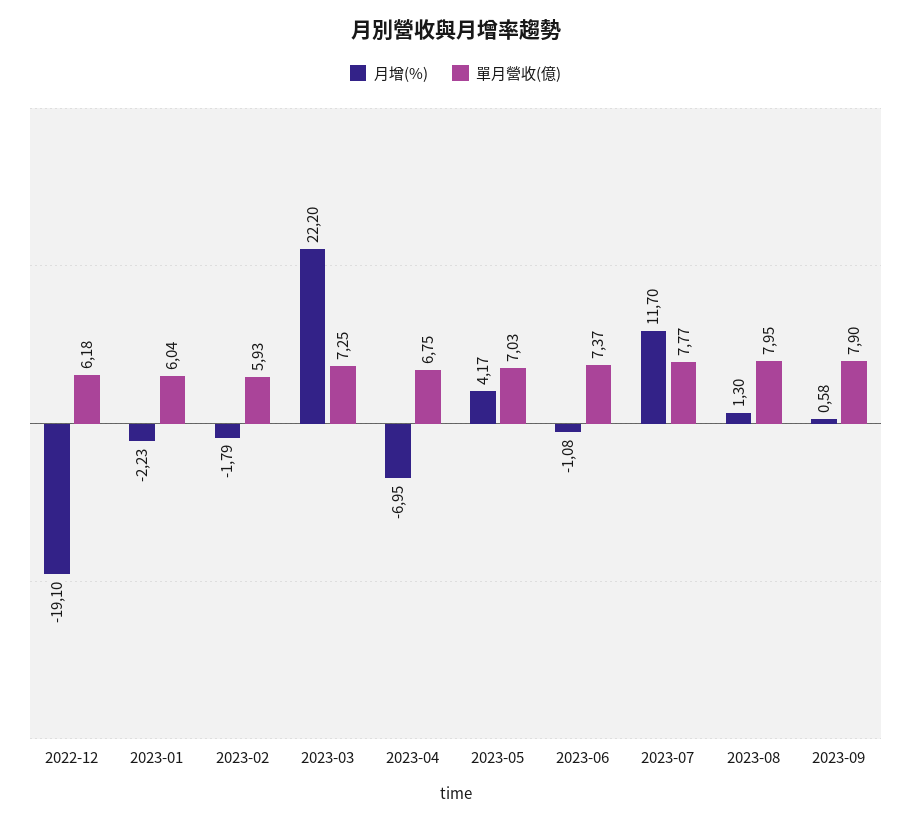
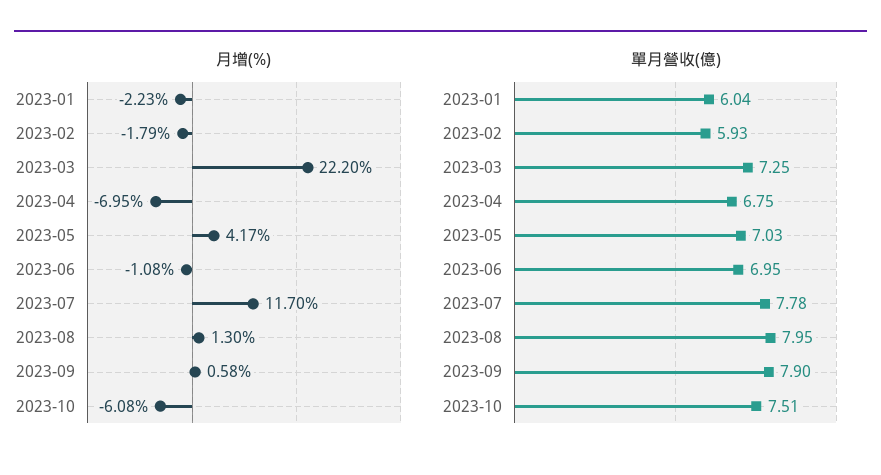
月增(%), 2022-12: -19.1 -> none
單月營收(億), 2022-12: 6.18 -> none
單月營收(億), 2023-06: 7.37 -> 6.95
單月營收(億), 2023-07: 7.77 -> 7.78
月增(%), 2023-10: none -> -6.08
單月營收(億), 2023-10: none -> 7.51

